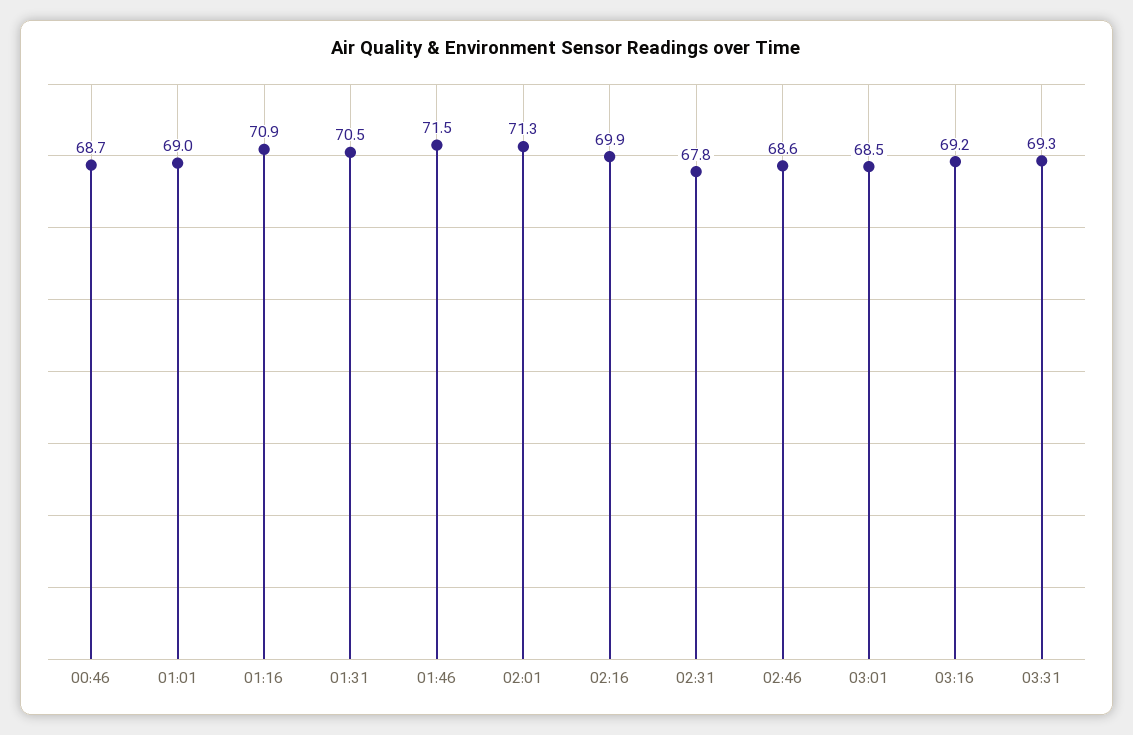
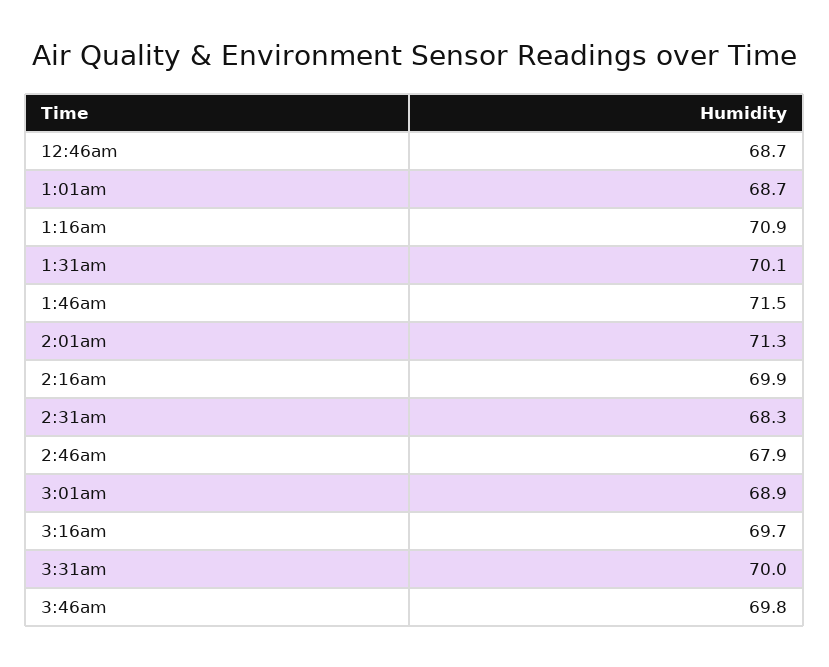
01:01: 69 -> 68.7
01:31: 70.5 -> 70.1
02:31: 67.8 -> 68.3
02:46: 68.6 -> 67.9
03:01: 68.5 -> 68.9
03:16: 69.2 -> 69.7
03:31: 69.3 -> 70
3:46am: none -> 69.8

